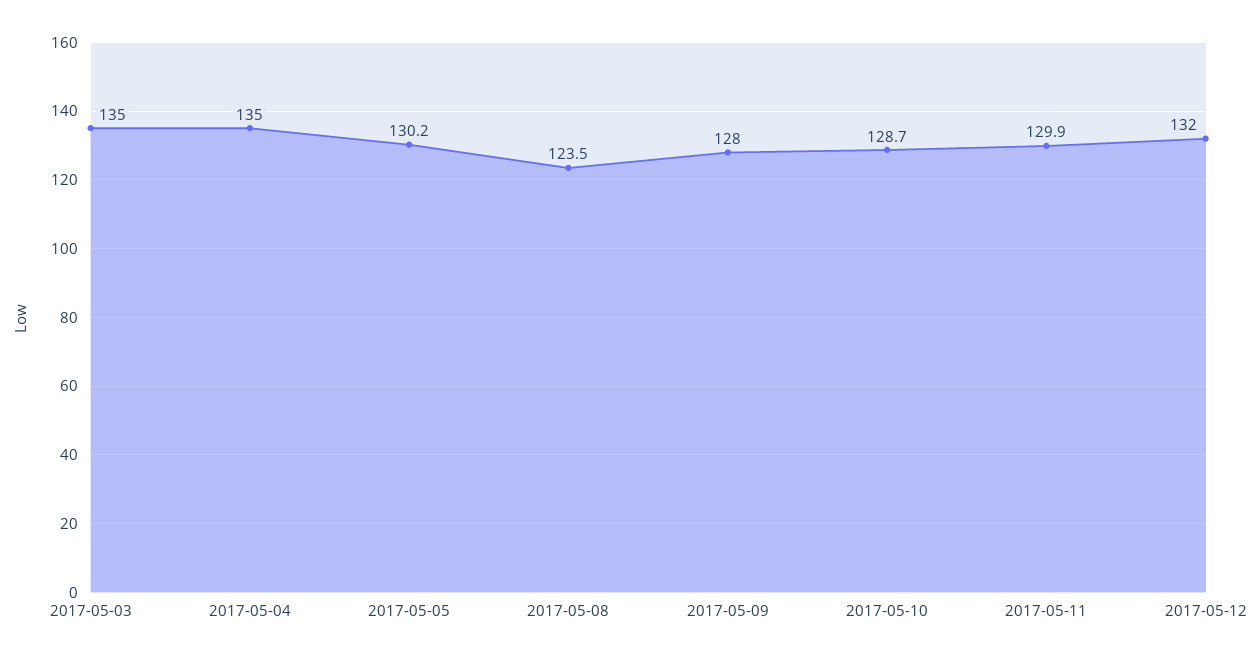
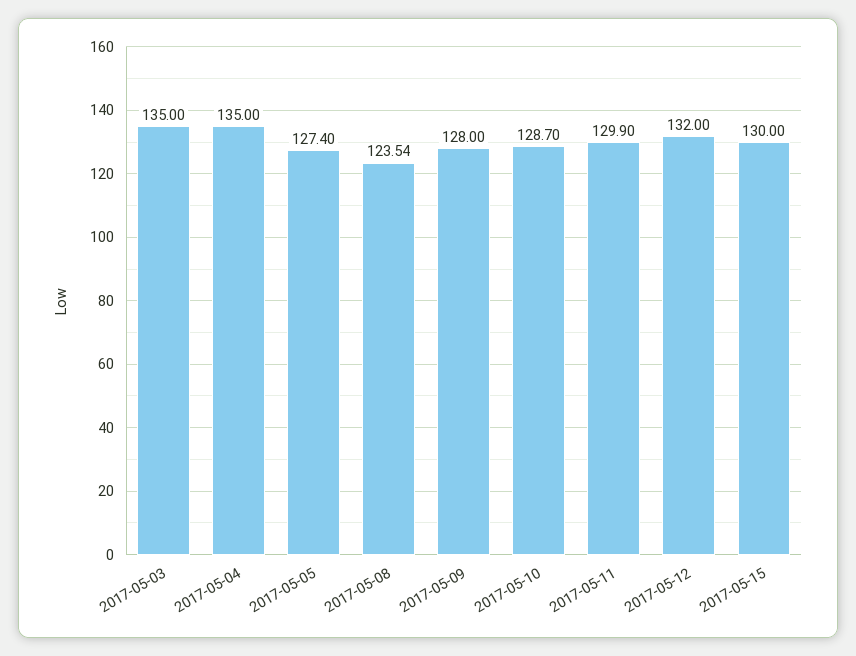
2017-05-05: 130.2 -> 127.4
2017-05-15: none -> 130

